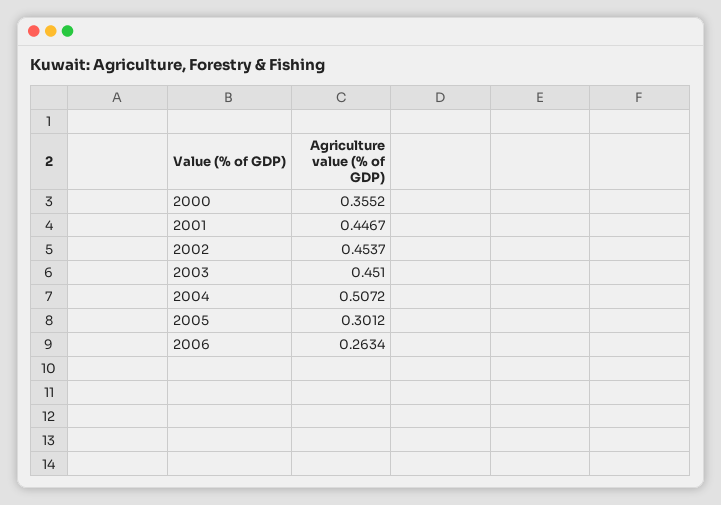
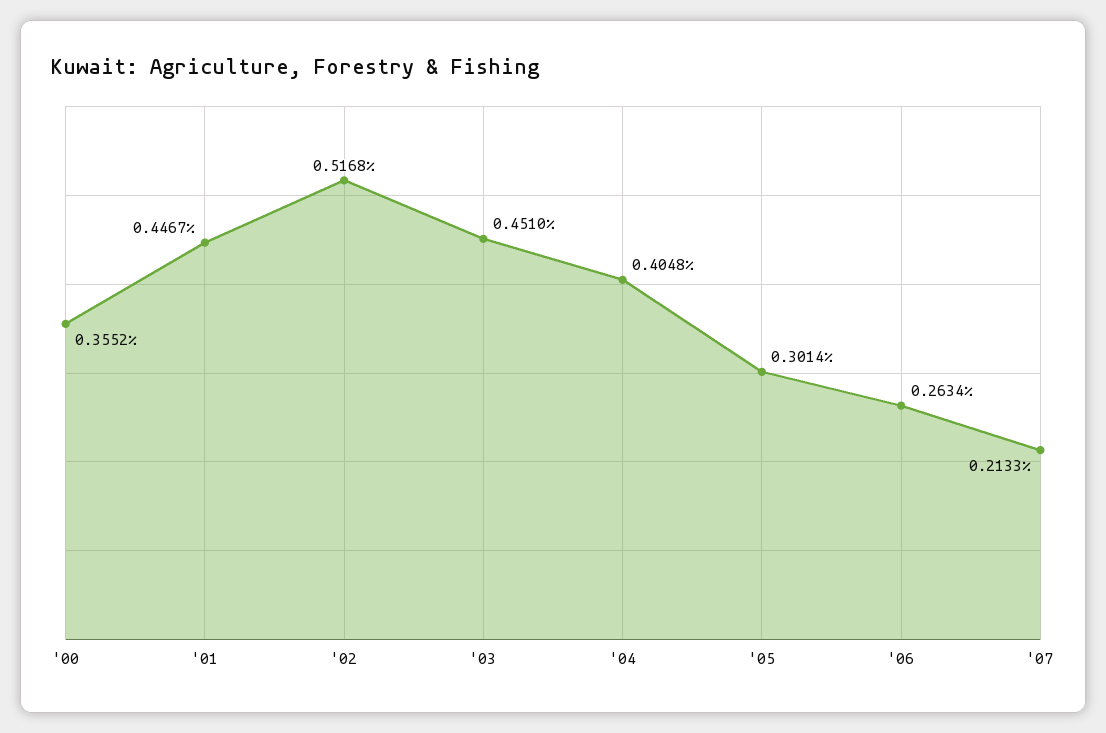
2002: 0.4537 -> 0.5168
2004: 0.5072 -> 0.4048
2005: 0.3012 -> 0.3014
'07: none -> 0.2133

